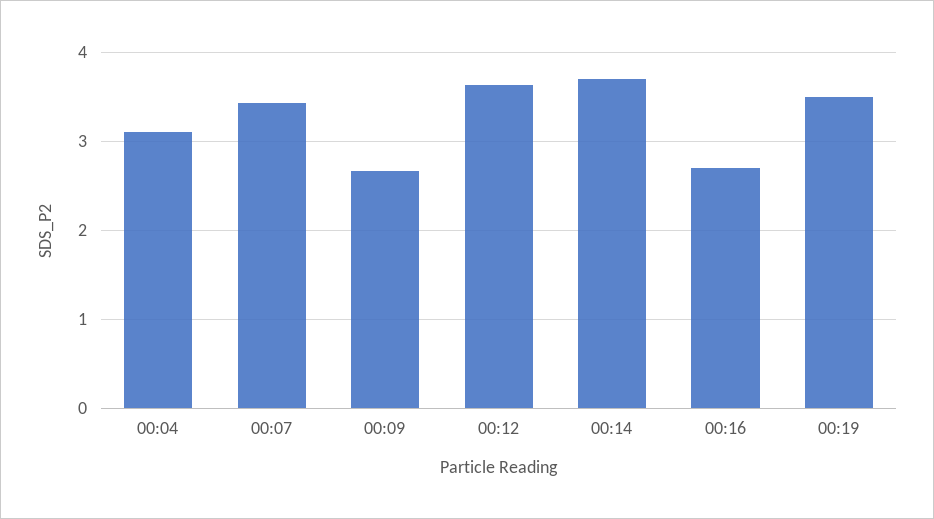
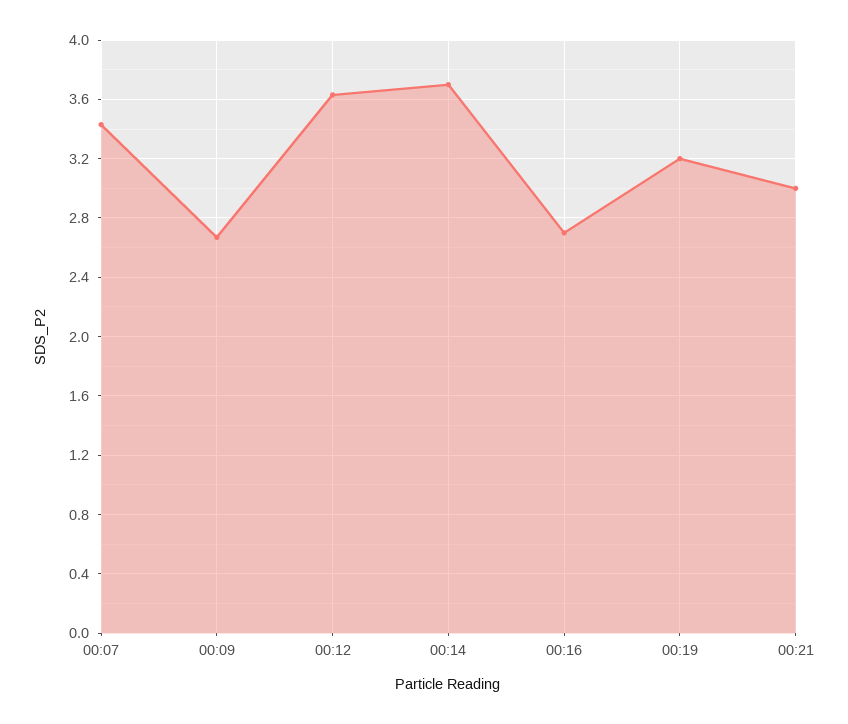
00:04: 3.1 -> none
00:19: 3.5 -> 3.2
00:21: none -> 3

